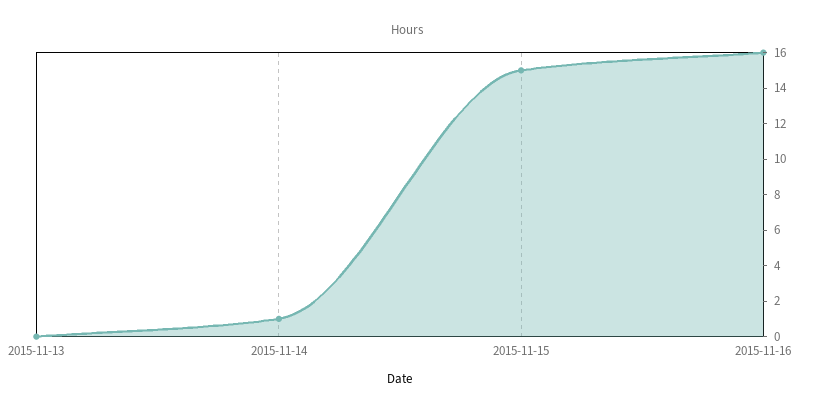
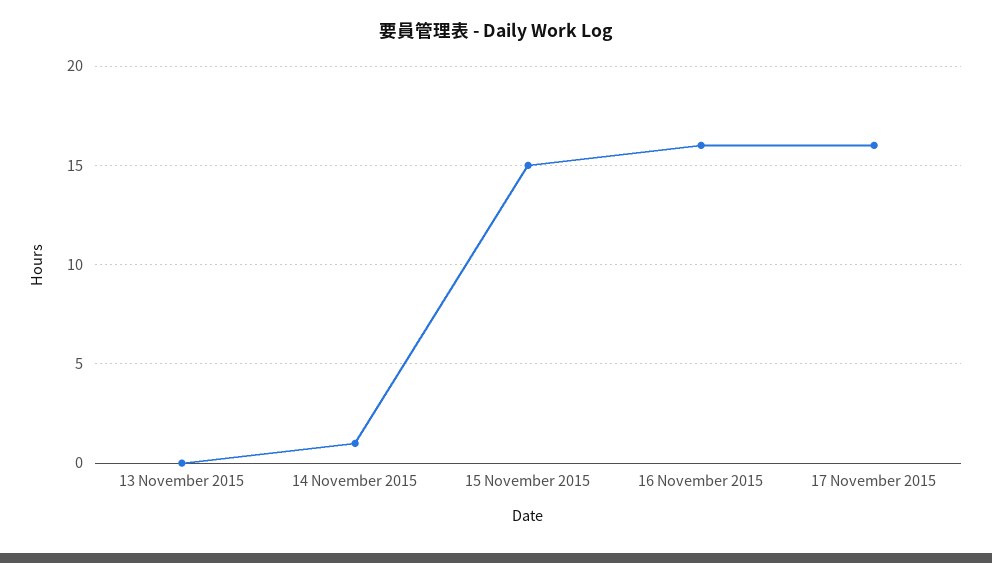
17 November 2015: none -> 16

